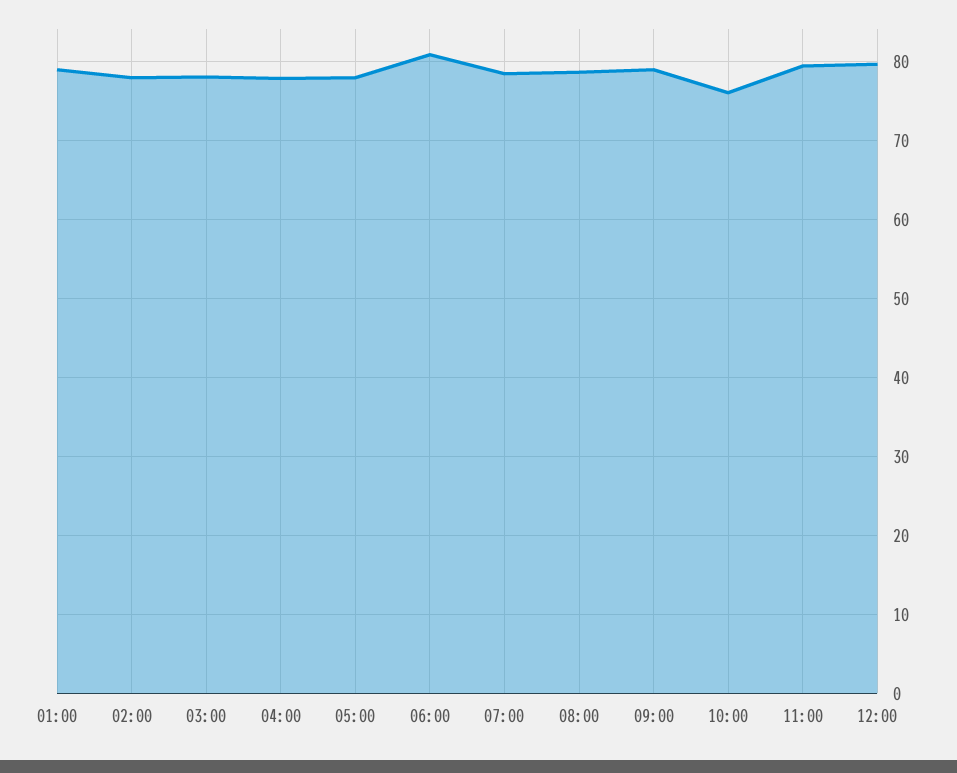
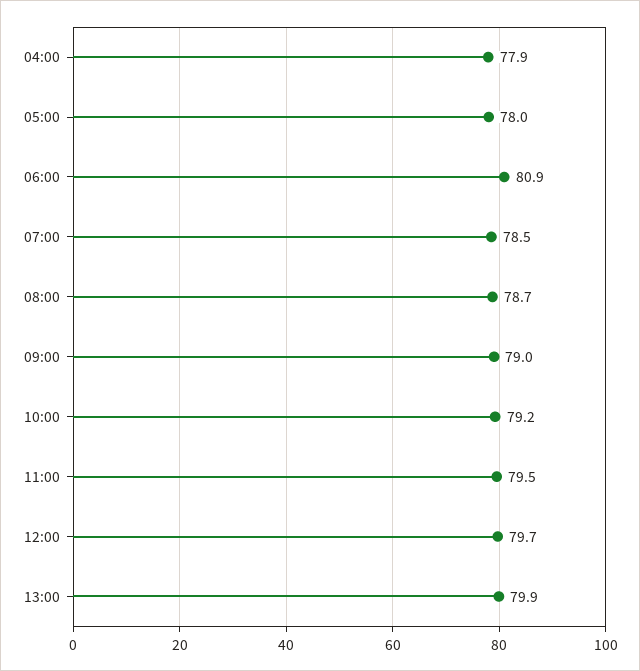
01:00: 79 -> none
02:00: 78 -> none
03:00: 78 -> none
10:00: 76 -> 79.2
13:00: none -> 79.9

